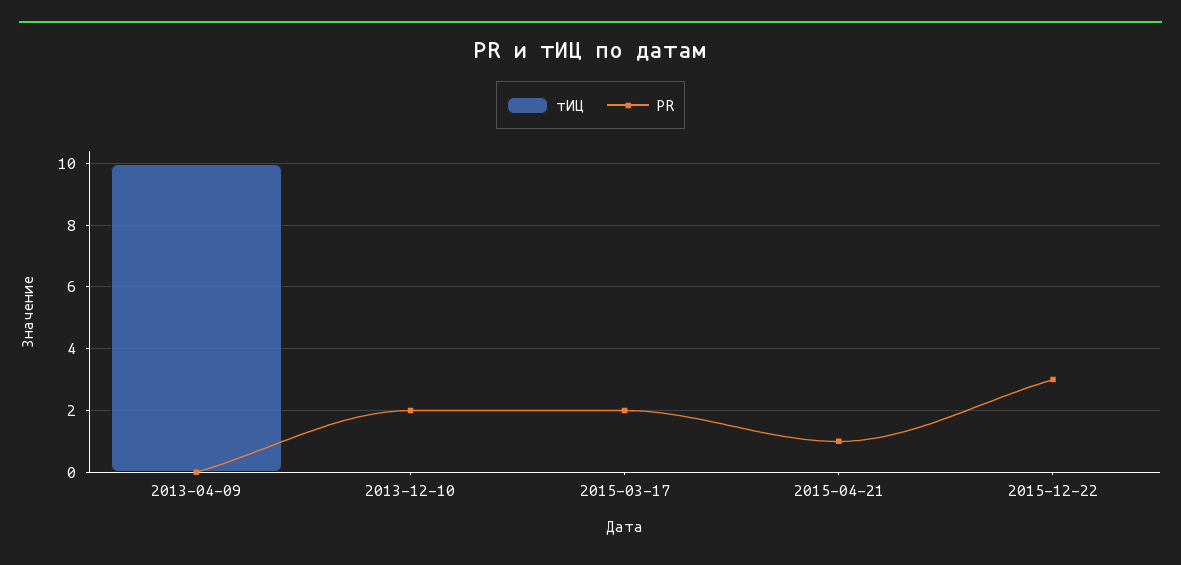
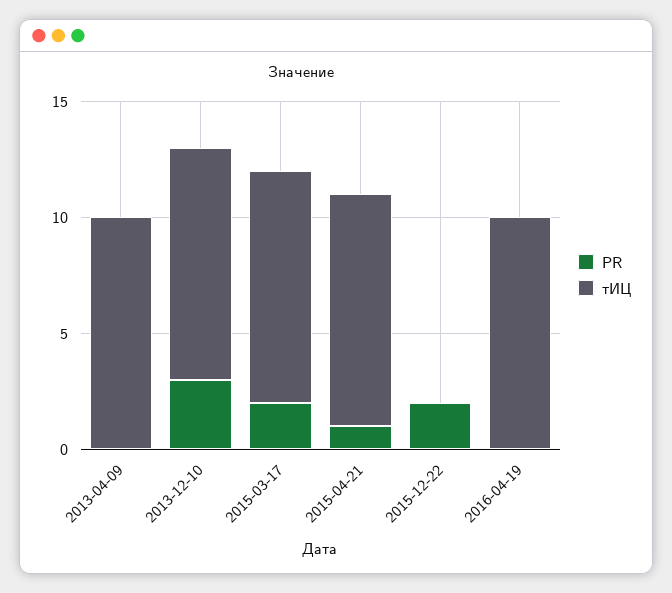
тИЦ, 2013-12-10: 0 -> 10
PR, 2013-12-10: 2 -> 3
тИЦ, 2015-03-17: 0 -> 10
тИЦ, 2015-04-21: 0 -> 10
PR, 2015-12-22: 3 -> 2
PR, 2016-04-19: none -> 0
тИЦ, 2016-04-19: none -> 10

